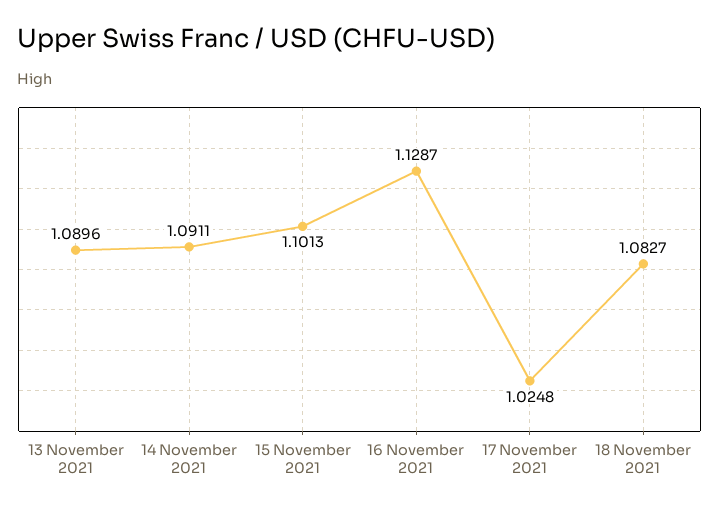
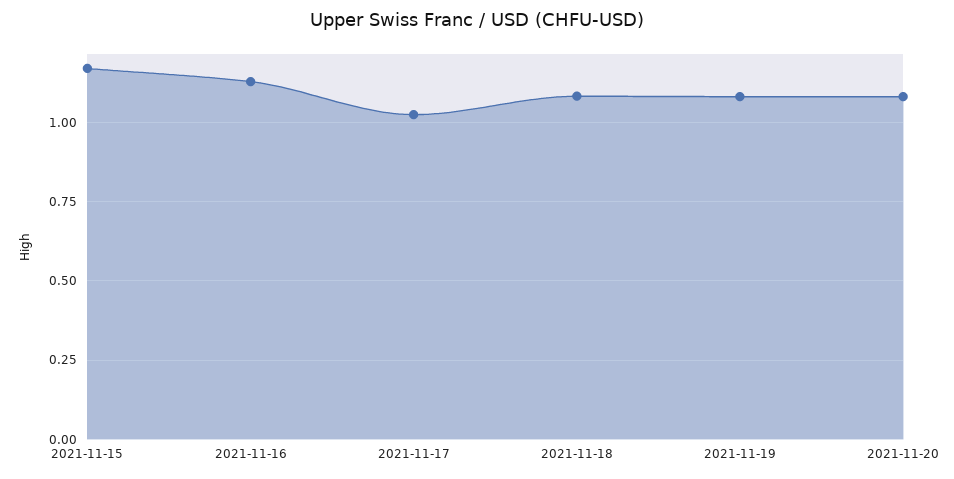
13 November 2021: 1.0896 -> none
14 November 2021: 1.0911 -> none
15 November 2021: 1.1013 -> 1.175
2021-11-19: none -> 1.075
2021-11-20: none -> 1.075

